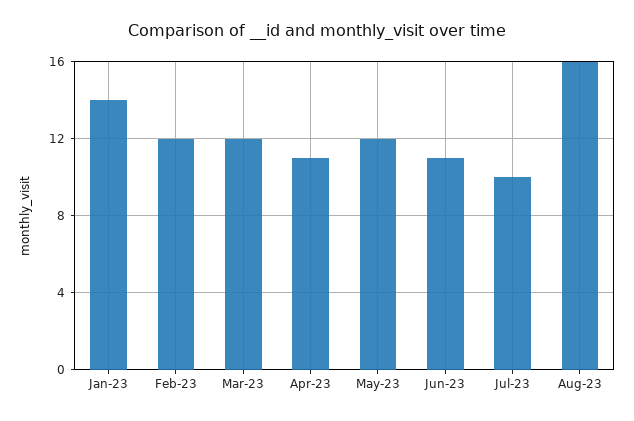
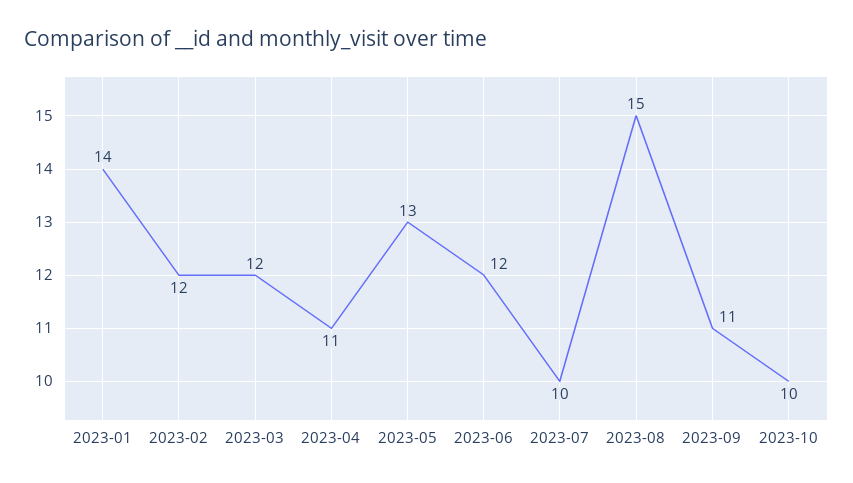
May-23: 12 -> 13
Jun-23: 11 -> 12
Aug-23: 16 -> 15
2023-09: none -> 11
2023-10: none -> 10

